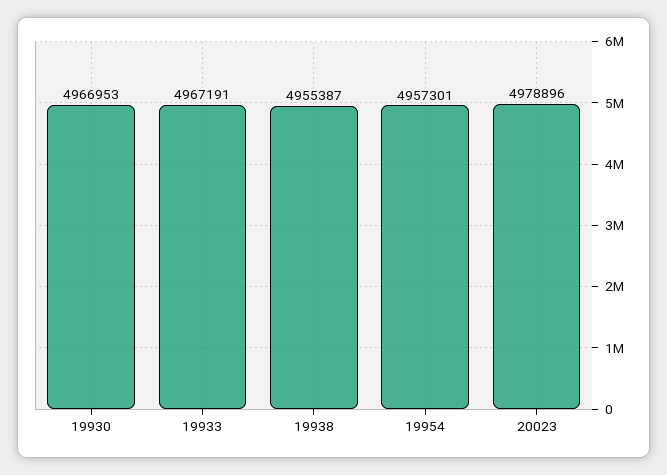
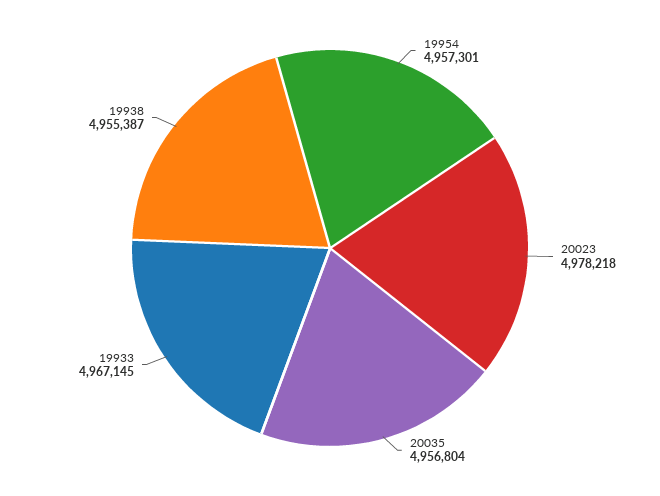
19930: 4966953 -> none
19933: 4967191 -> 4967145
20023: 4978896 -> 4978218
20035: none -> 4956804

